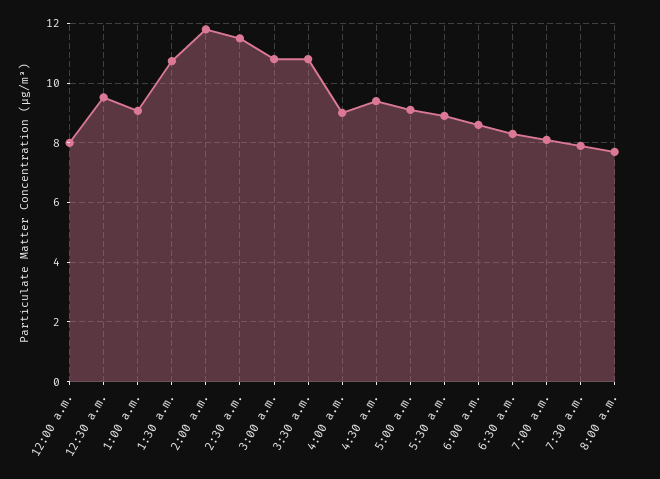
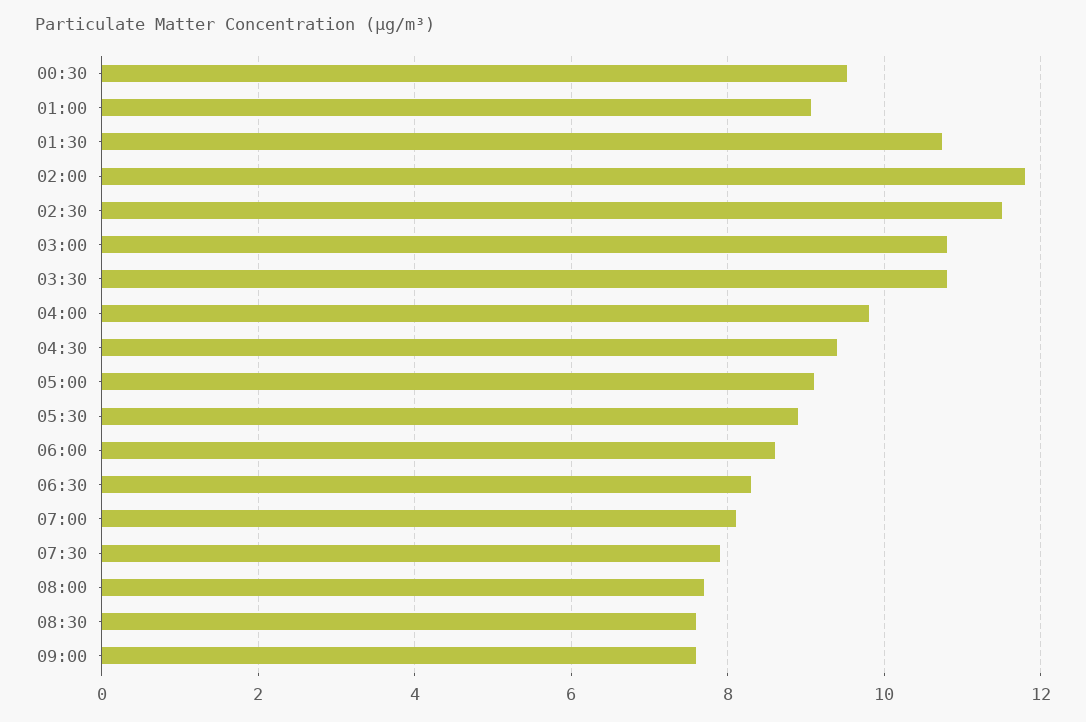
12:00 a.m.: 8 -> none
4:00 a.m.: 9 -> 9.8
08:30: none -> 7.6
09:00: none -> 7.6

